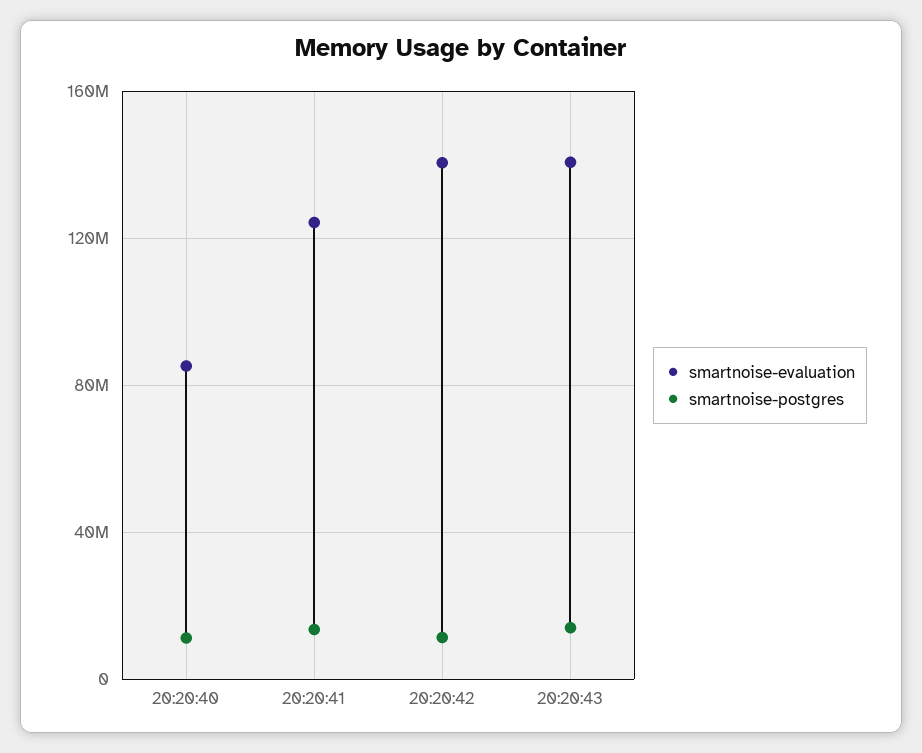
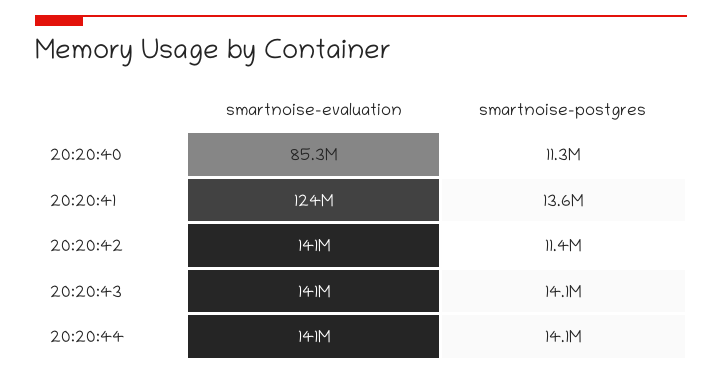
smartnoise-evaluation, 20:20:44: none -> 141000000
smartnoise-postgres, 20:20:44: none -> 14100000

